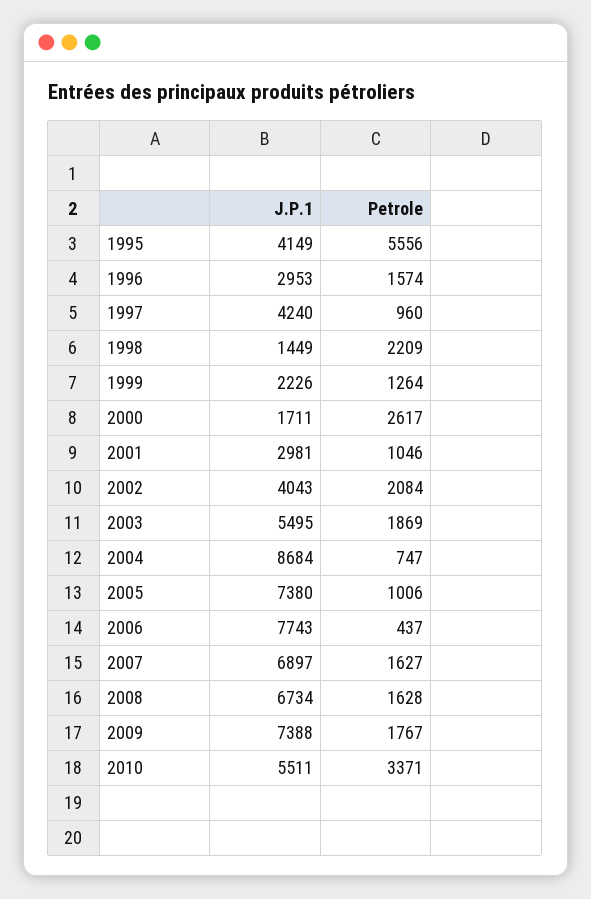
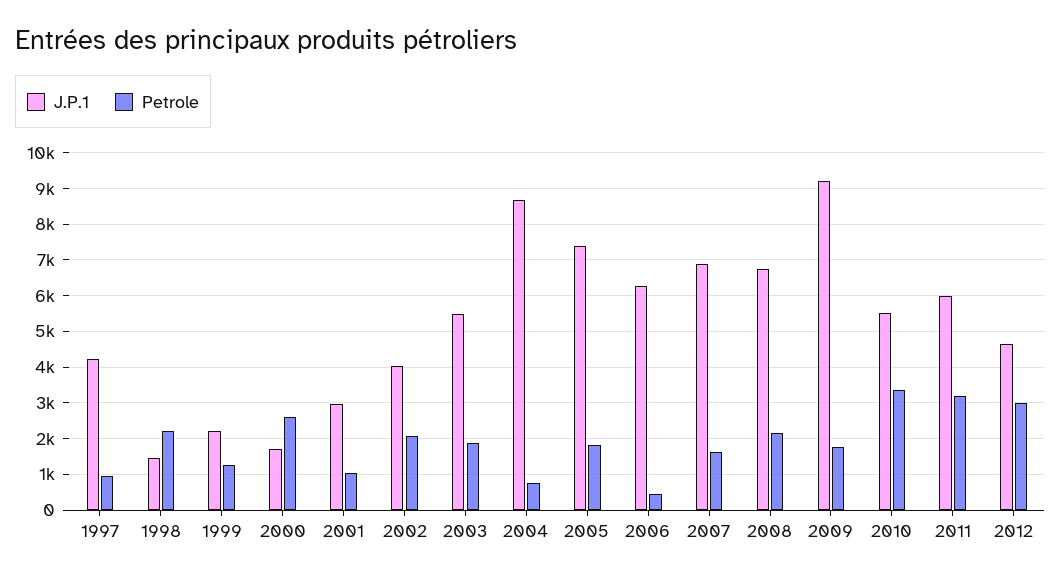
J.P.1, 1995: 4149 -> none
Petrole, 1995: 5556 -> none
J.P.1, 1996: 2953 -> none
Petrole, 1996: 1574 -> none
Petrole, 2005: 1006 -> 1800
J.P.1, 2006: 7743 -> 6200
Petrole, 2008: 1628 -> 2200
J.P.1, 2009: 7388 -> 9200
J.P.1, 2011: none -> 6000
Petrole, 2011: none -> 3200
J.P.1, 2012: none -> 4600
Petrole, 2012: none -> 3000

